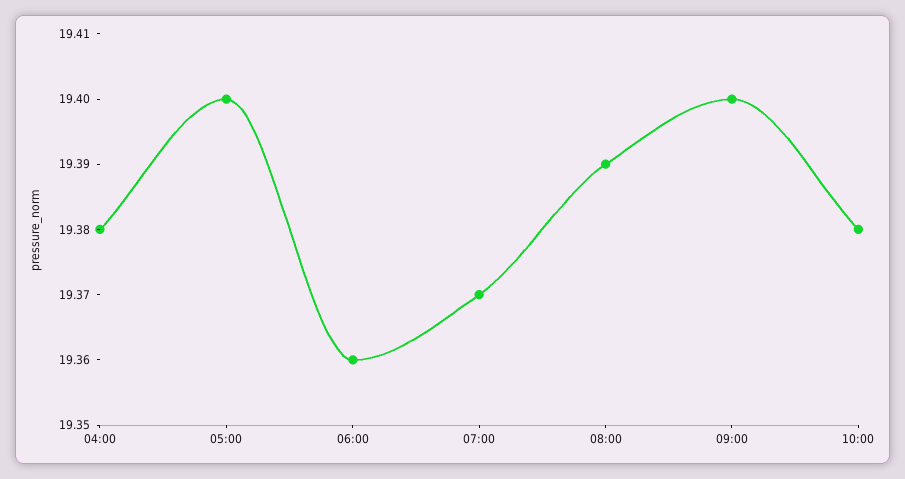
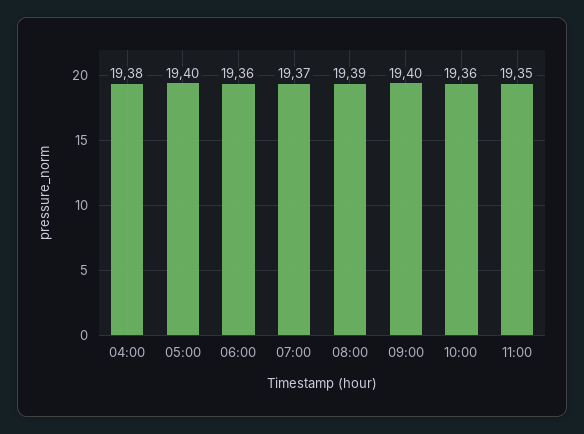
10:00: 19.38 -> 19.36
11:00: none -> 19.35

